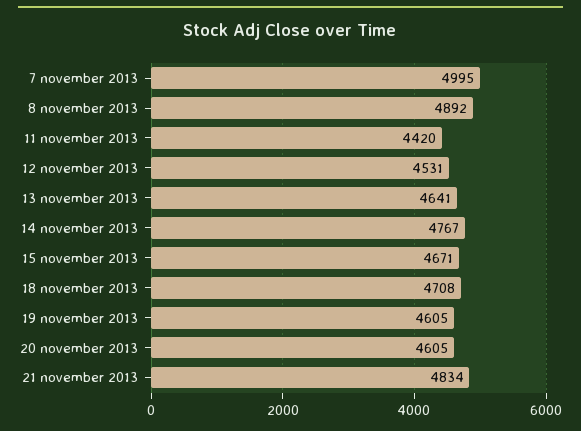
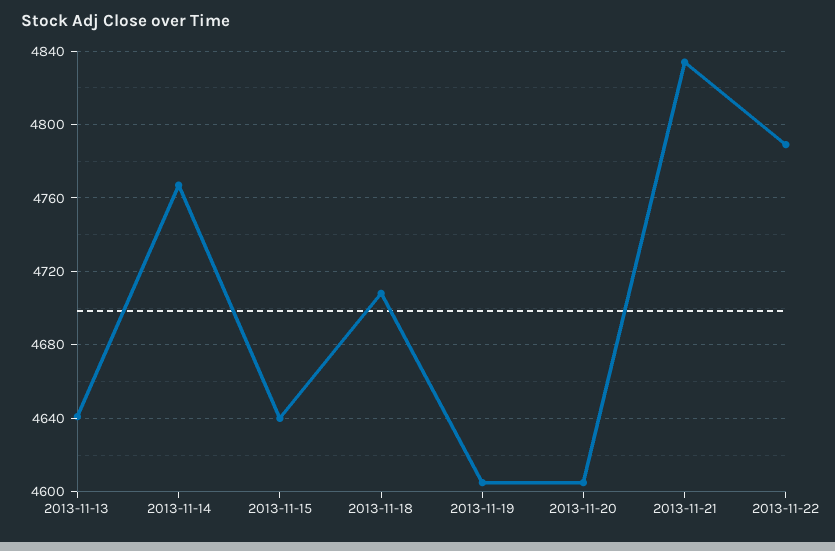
7 november 2013: 4995 -> none
8 november 2013: 4892 -> none
11 november 2013: 4420 -> none
12 november 2013: 4531 -> none
15 november 2013: 4671 -> 4640
2013-11-22: none -> 4790

